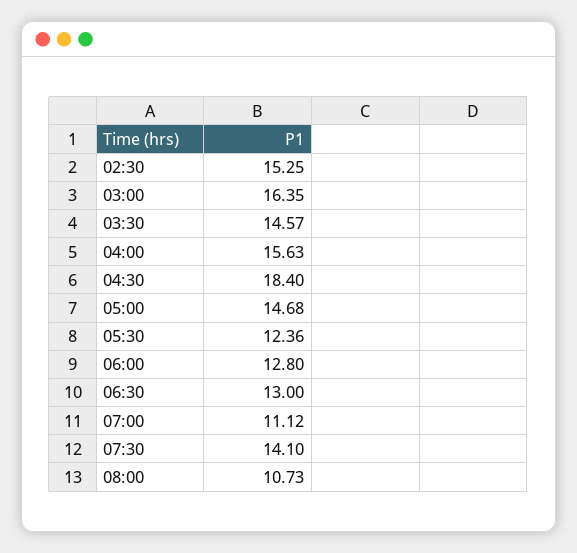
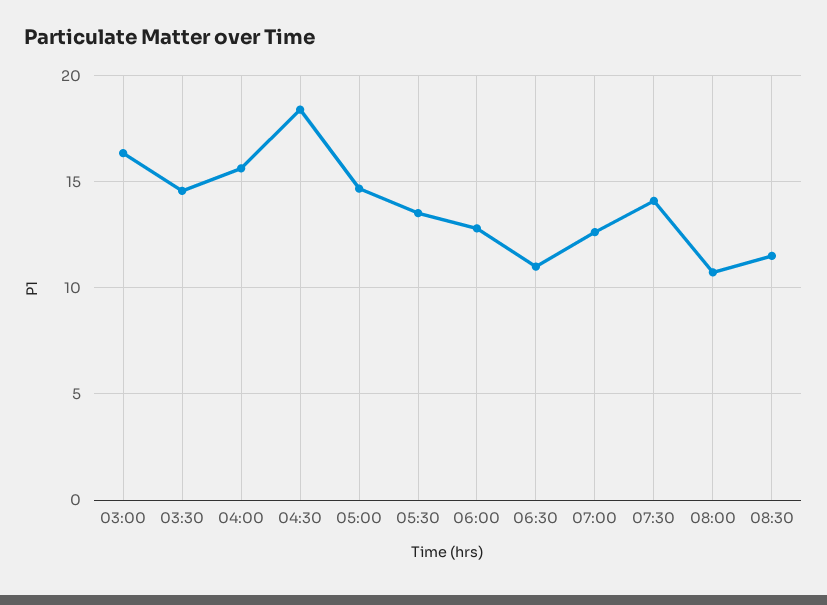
02:30: 15.25 -> none
05:30: 12.36 -> 13.5
06:30: 13 -> 11
07:00: 11.12 -> 12.5
08:30: none -> 11.5

